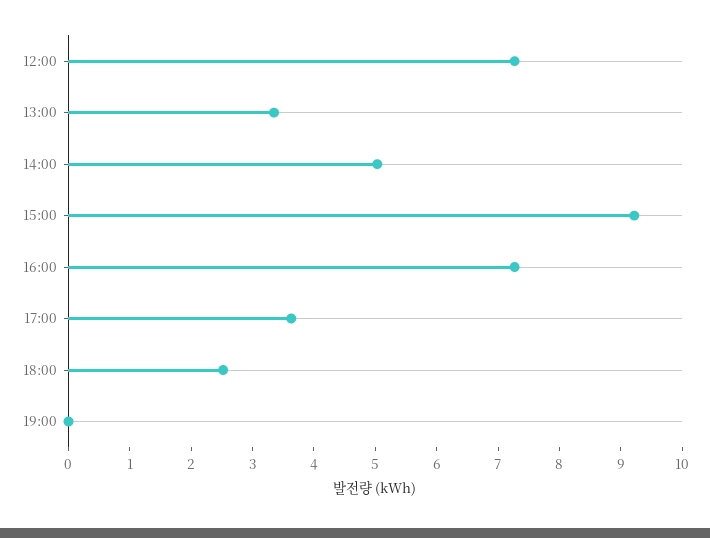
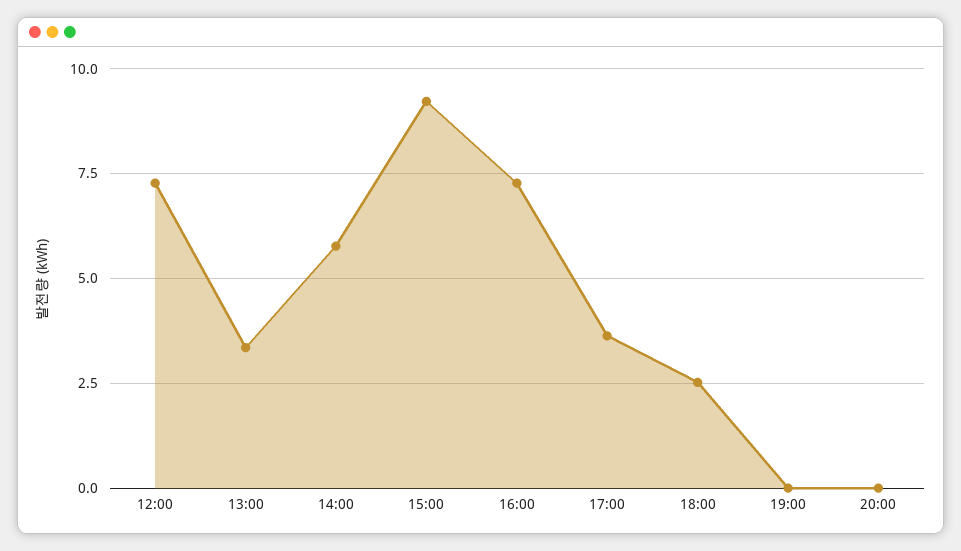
14:00: 5 -> 5.75
20:00: none -> 0

